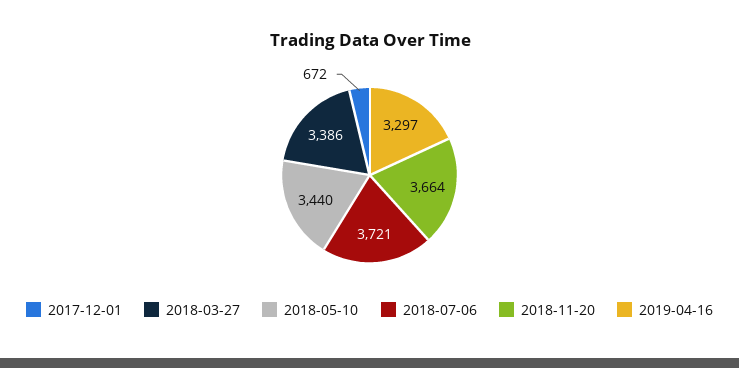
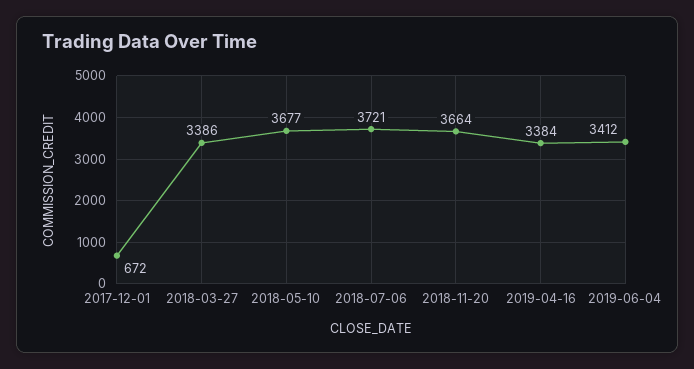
2018-05-10: 3440 -> 3677
2019-04-16: 3297 -> 3384
2019-06-04: none -> 3412

